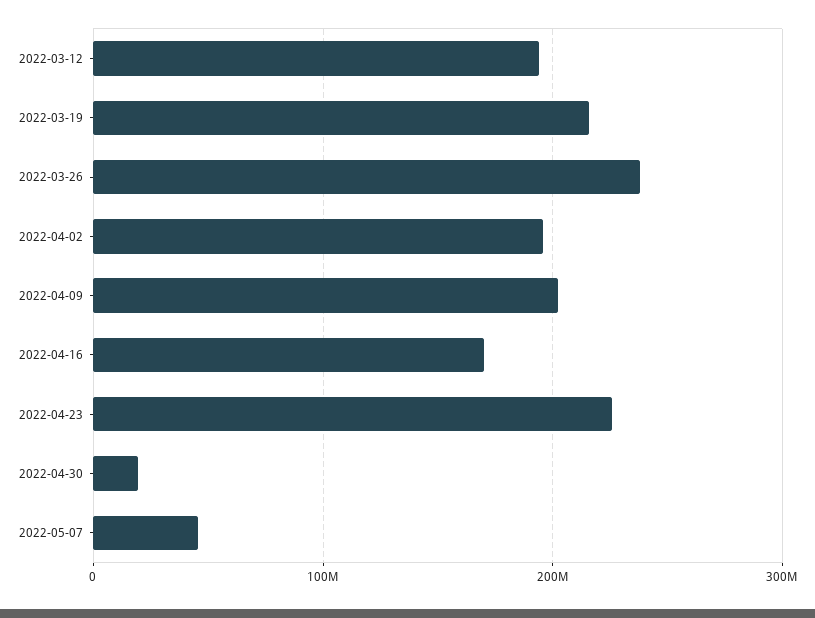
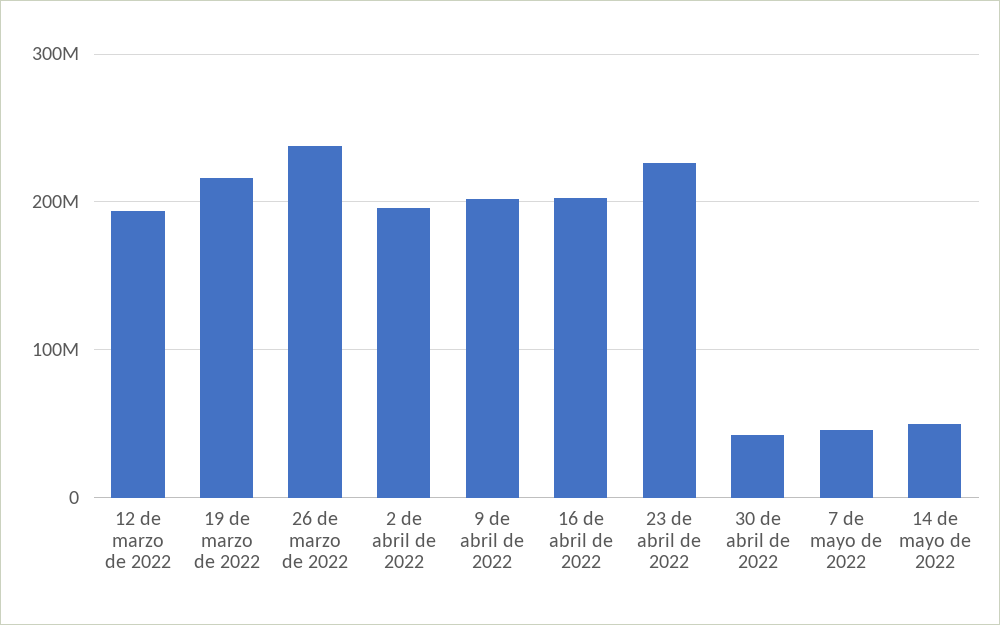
2022-04-16: 170000000 -> 200000000
2022-04-30: 20000000 -> 40000000
14 de mayo de 2022: none -> 50000000

